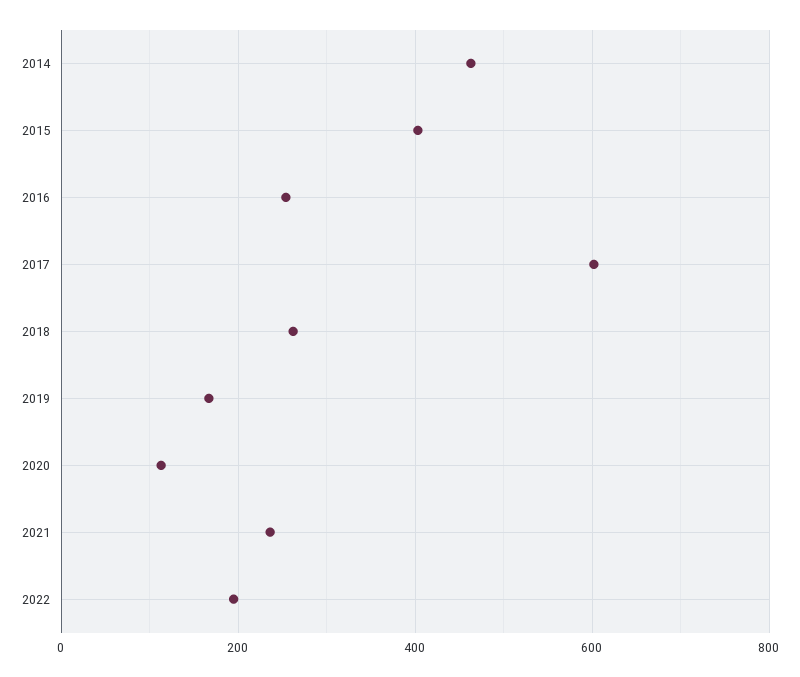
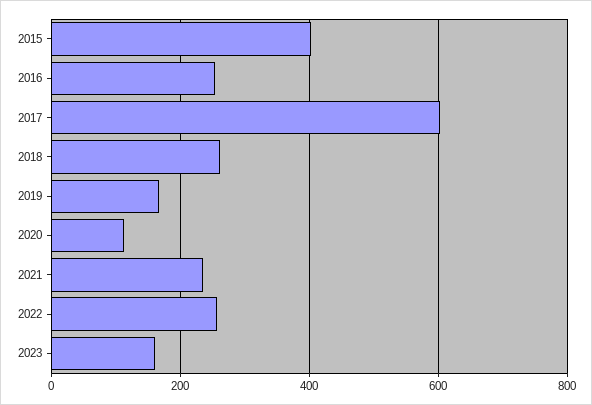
2014: 460 -> none
2022: 200 -> 260
2023: none -> 160

